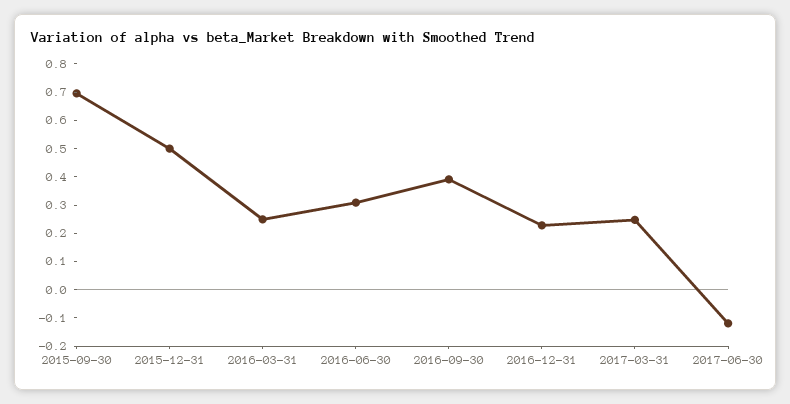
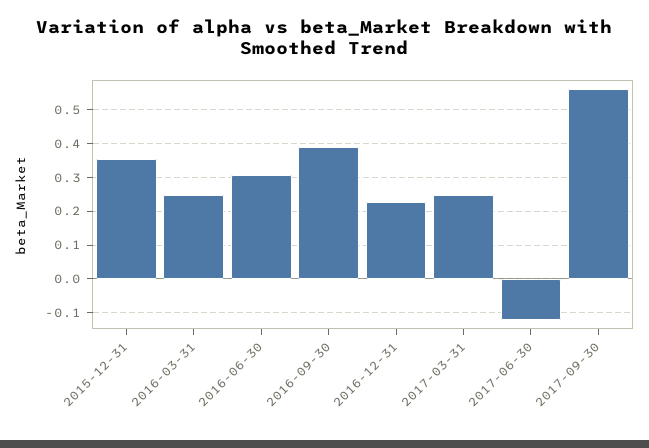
2015-09-30: 0.7 -> none
2015-12-31: 0.5 -> 0.36
2017-09-30: none -> 0.56

